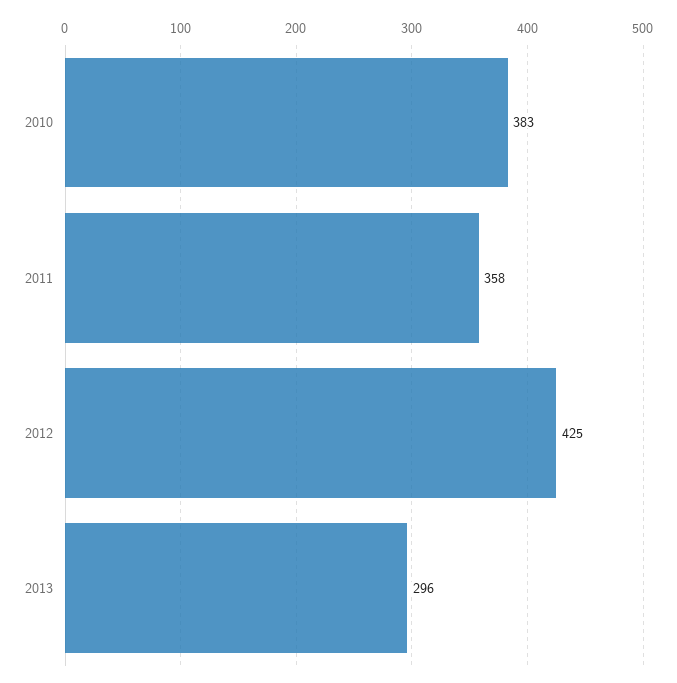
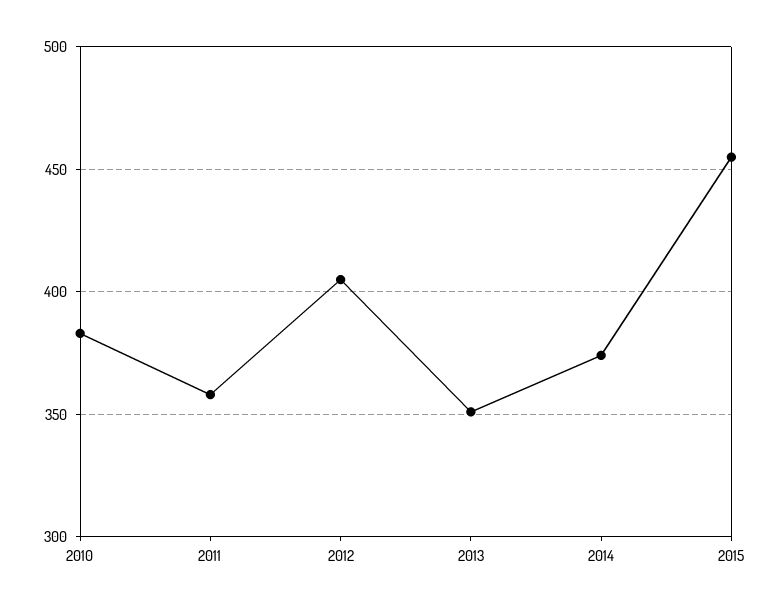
2012: 425 -> 405
2013: 296 -> 350
2014: none -> 375
2015: none -> 455

